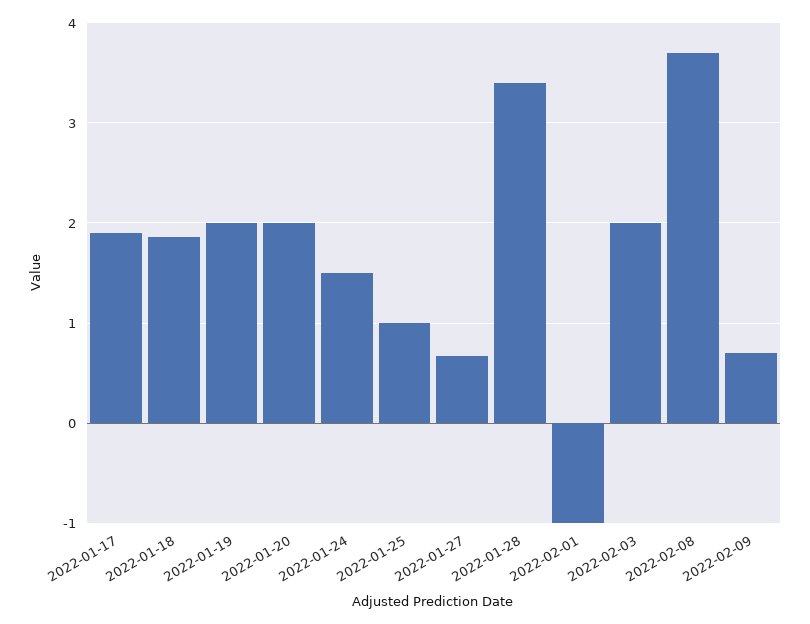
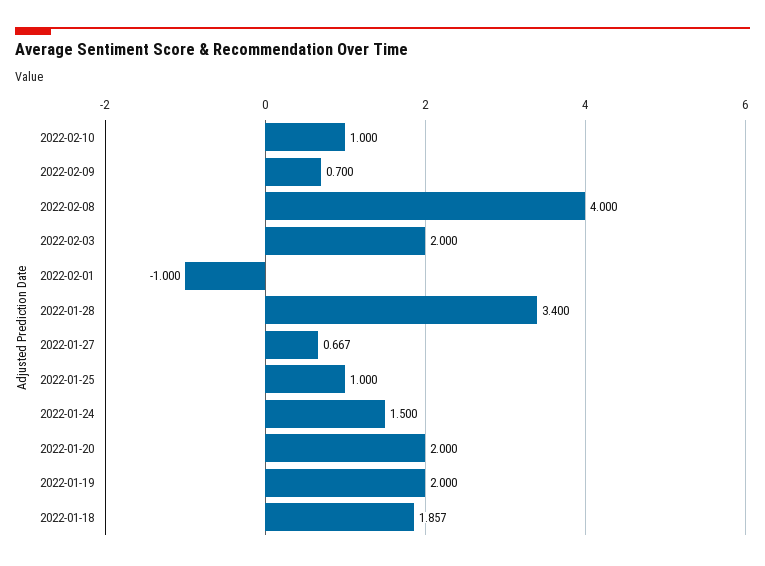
2022-01-17: 1.9 -> none
2022-02-08: 3.7 -> 4
2022-02-10: none -> 1

